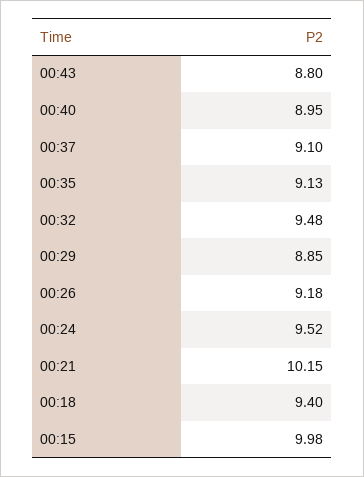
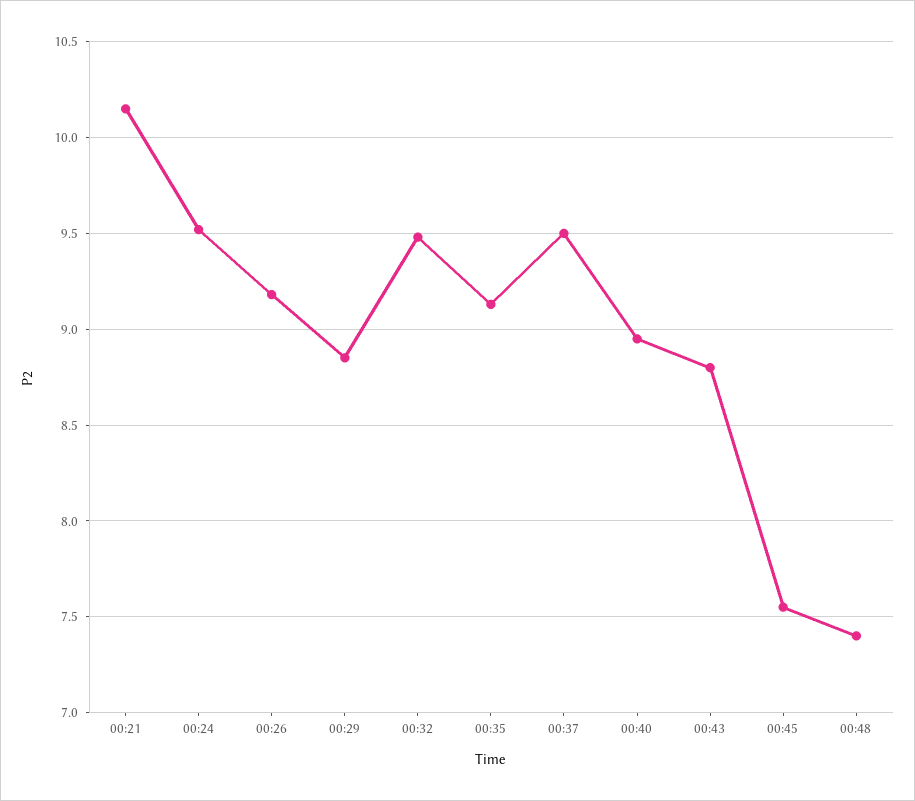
00:37: 9.1 -> 9.5
00:18: 9.4 -> none
00:15: 9.98 -> none
00:45: none -> 7.55
00:48: none -> 7.4

